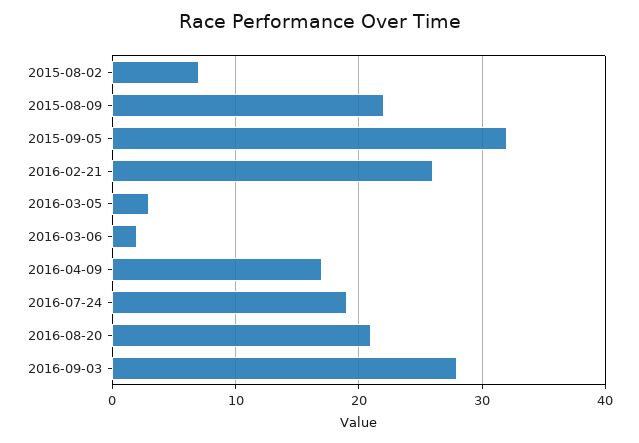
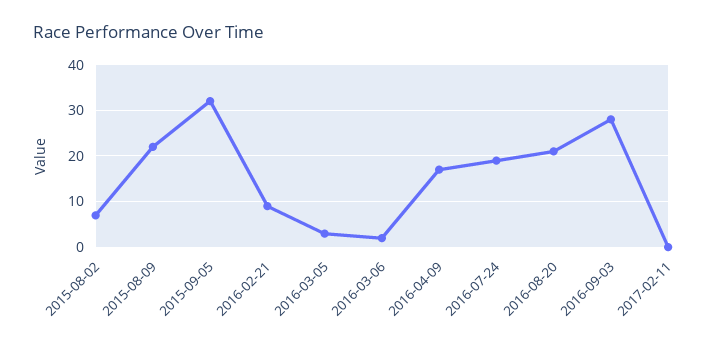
2016-02-21: 26 -> 10
2017-02-11: none -> 0

